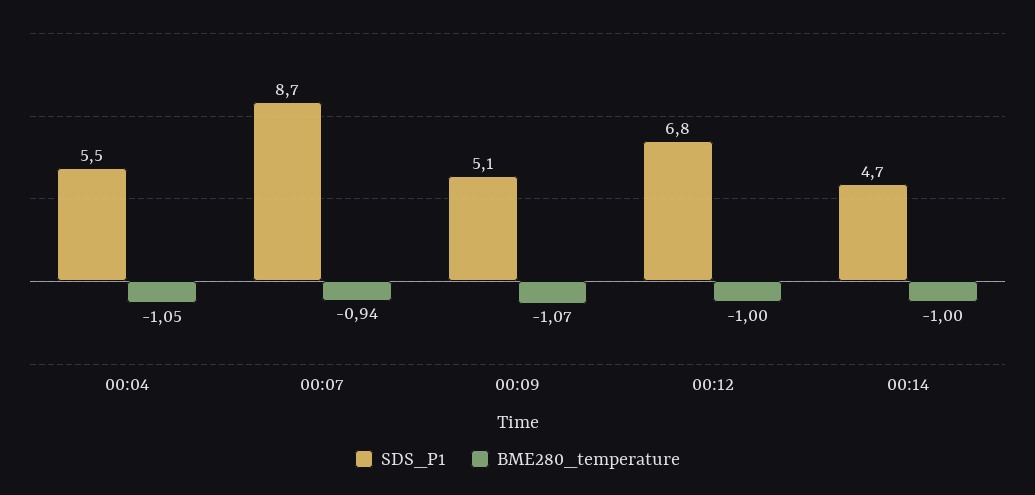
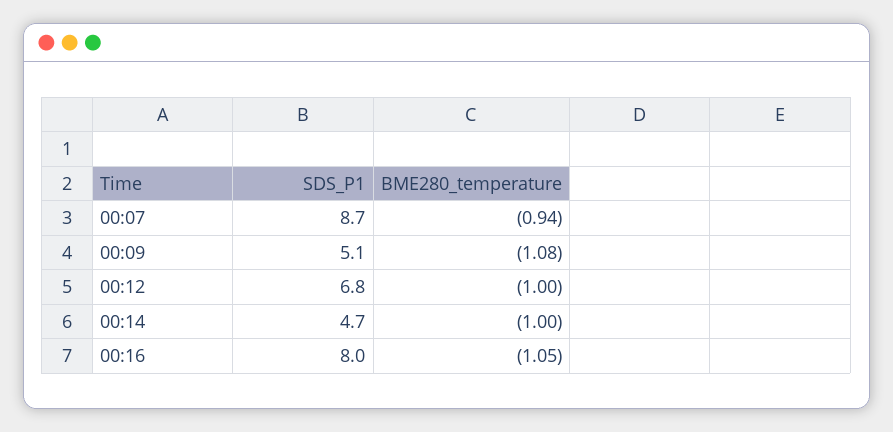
SDS_P1, 00:04: 5.5 -> none
BME280_temperature, 00:04: -1.05 -> none
BME280_temperature, 00:09: -1.07 -> -1.08
SDS_P1, 00:16: none -> 8
BME280_temperature, 00:16: none -> -1.05

